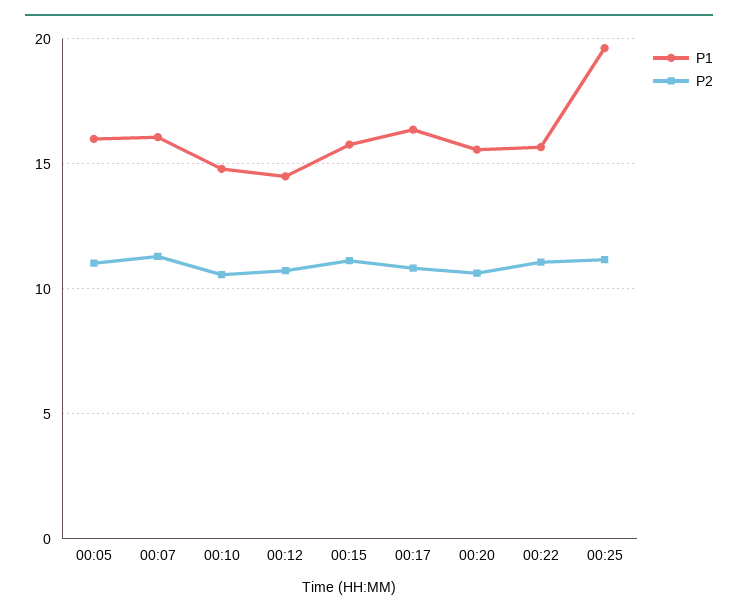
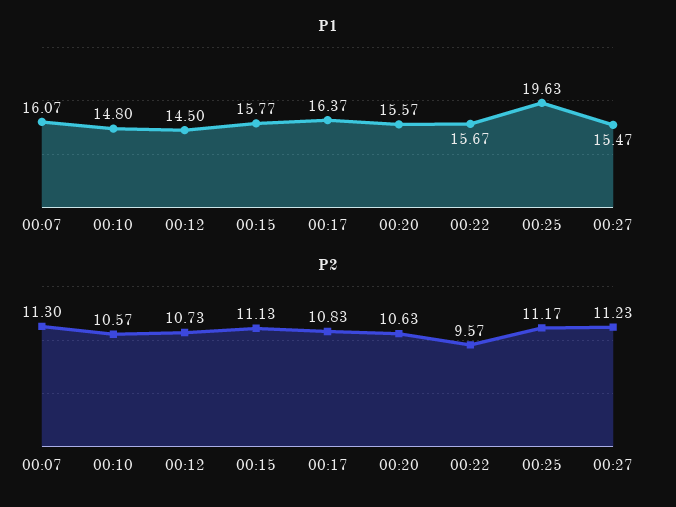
P1, 00:05: 16 -> none
P2, 00:05: 11 -> none
P2, 00:22: 11 -> 9.57
P1, 00:27: none -> 15.47
P2, 00:27: none -> 11.23

